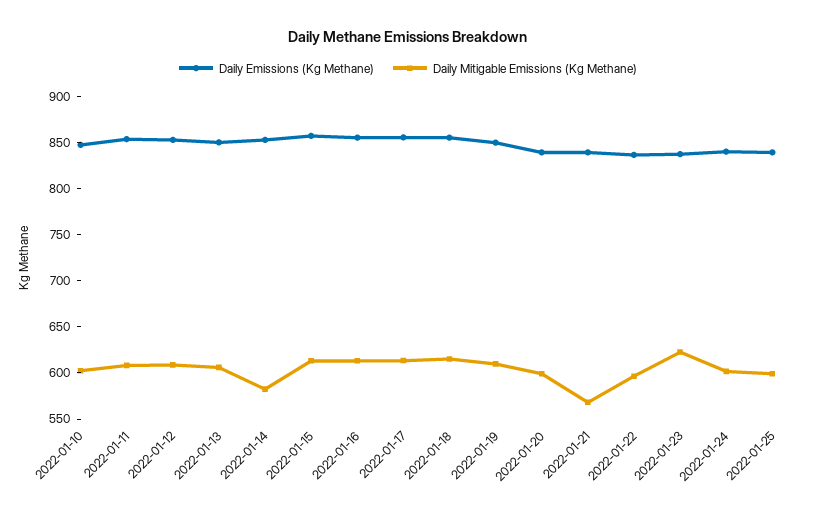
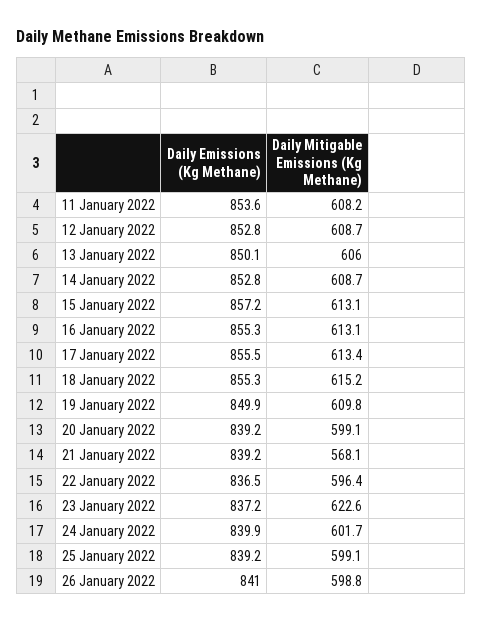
Daily Emissions (Kg Methane), 2022-01-10: 850 -> none
Daily Mitigable Emissions (Kg Methane), 2022-01-10: 600 -> none
Daily Mitigable Emissions (Kg Methane), 2022-01-14: 580 -> 608.7
Daily Emissions (Kg Methane), 26 January 2022: none -> 841
Daily Mitigable Emissions (Kg Methane), 26 January 2022: none -> 598.8

